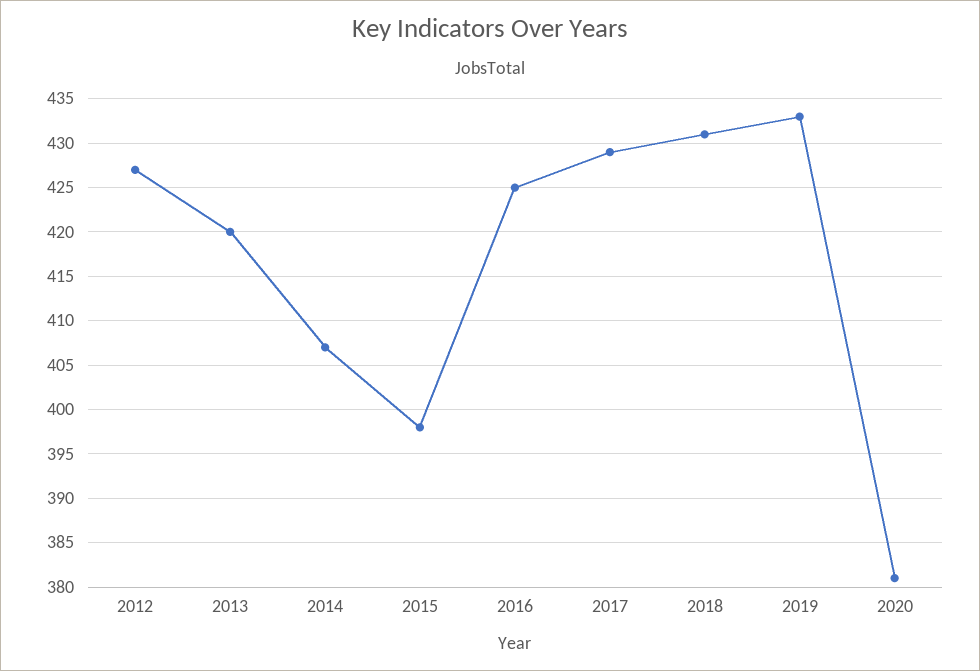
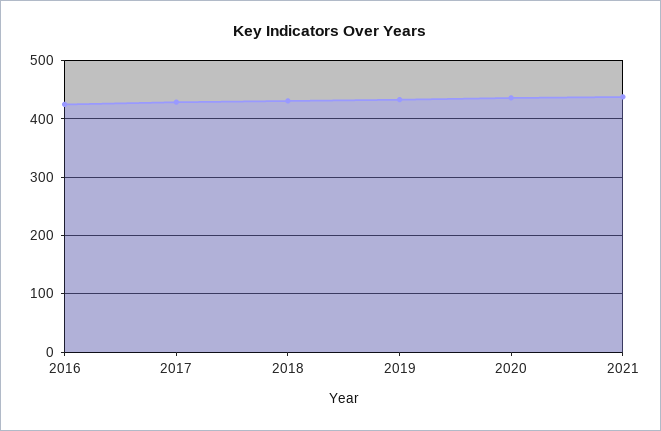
2012: 427 -> none
2013: 420 -> none
2014: 407 -> none
2015: 398 -> none
2020: 381 -> 440
2021: none -> 440

